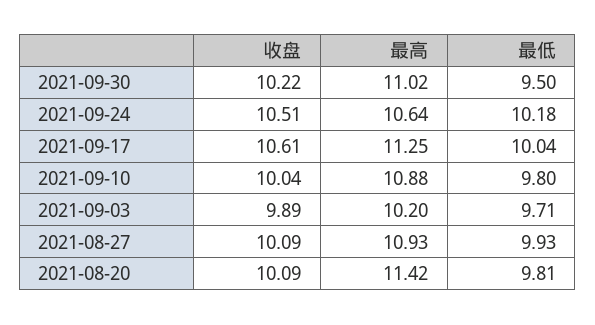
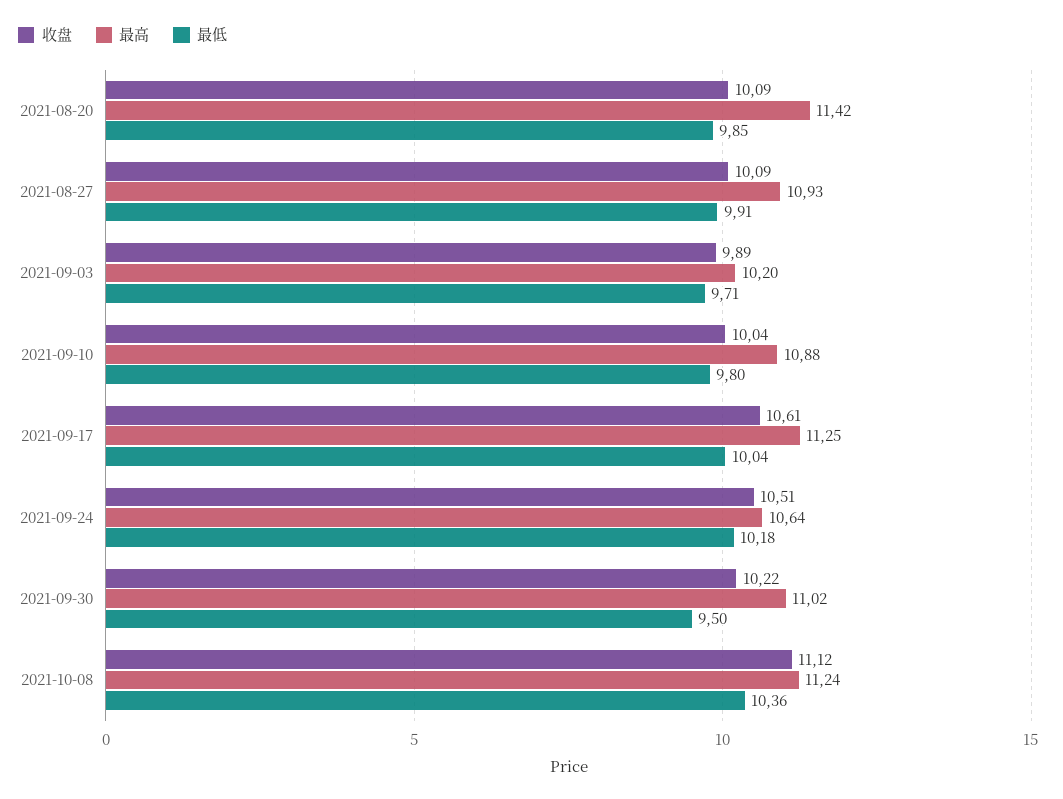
最低, 2021-08-27: 9.93 -> 9.91
最低, 2021-08-20: 9.81 -> 9.85
收盘, 2021-10-08: none -> 11.12
最高, 2021-10-08: none -> 11.24
最低, 2021-10-08: none -> 10.36

